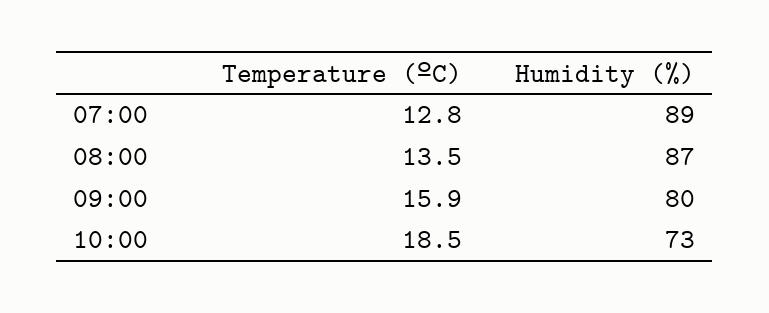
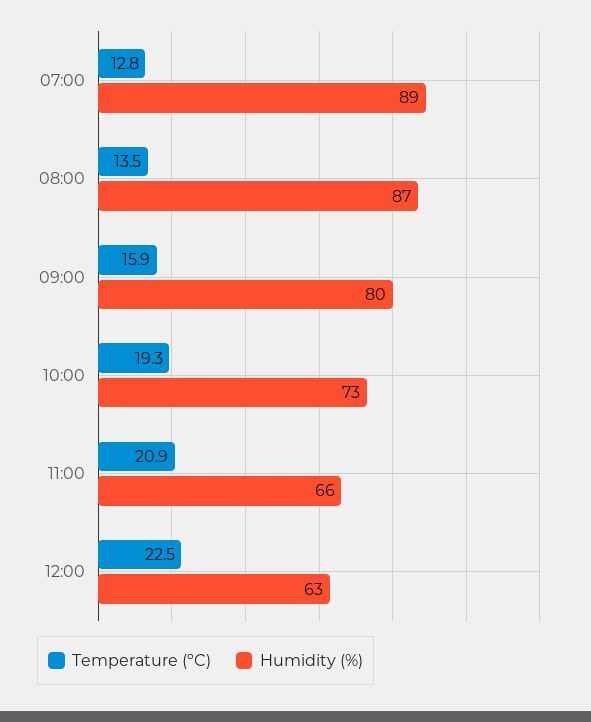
Temperature (ºC), 10:00: 18.5 -> 19.3
Temperature (ºC), 11:00: none -> 20.9
Humidity (%), 11:00: none -> 66
Temperature (ºC), 12:00: none -> 22.5
Humidity (%), 12:00: none -> 63

